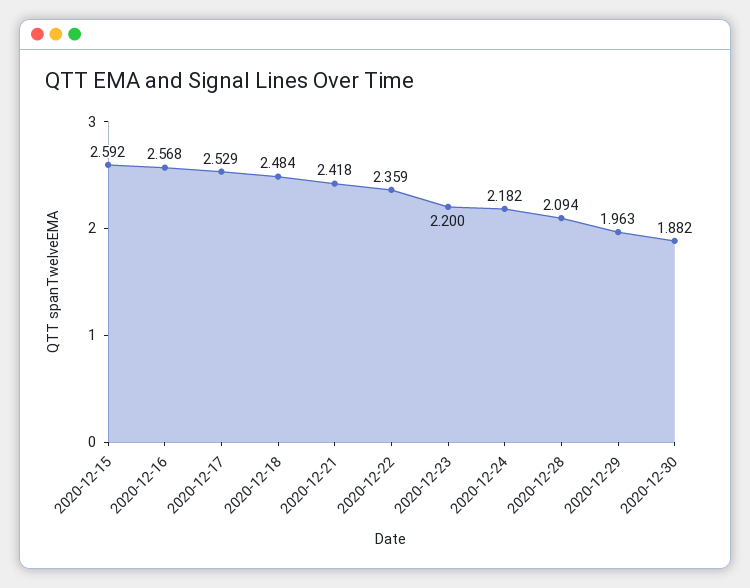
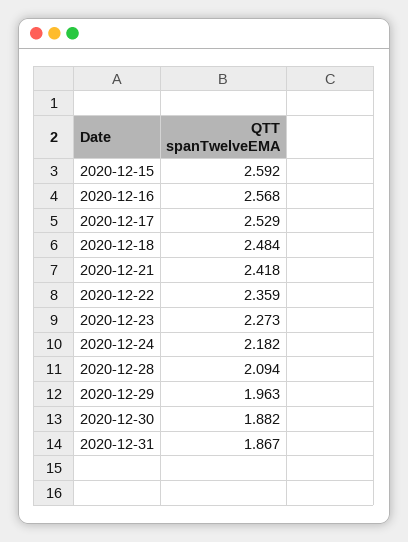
2020-12-23: 2.2 -> 2.273
2020-12-31: none -> 1.867

